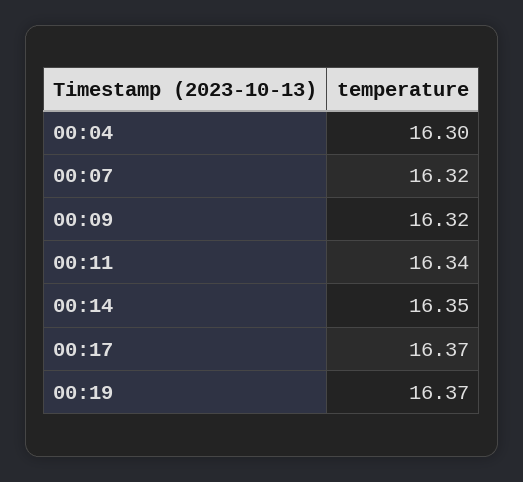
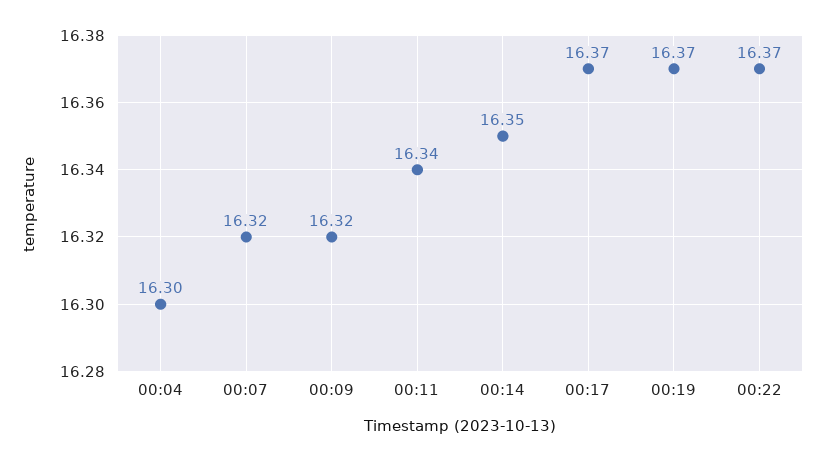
00:22: none -> 16.37

